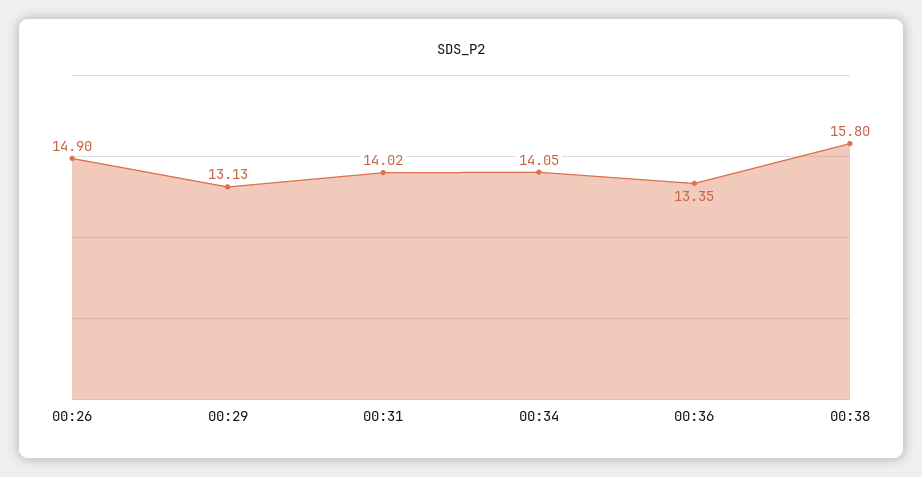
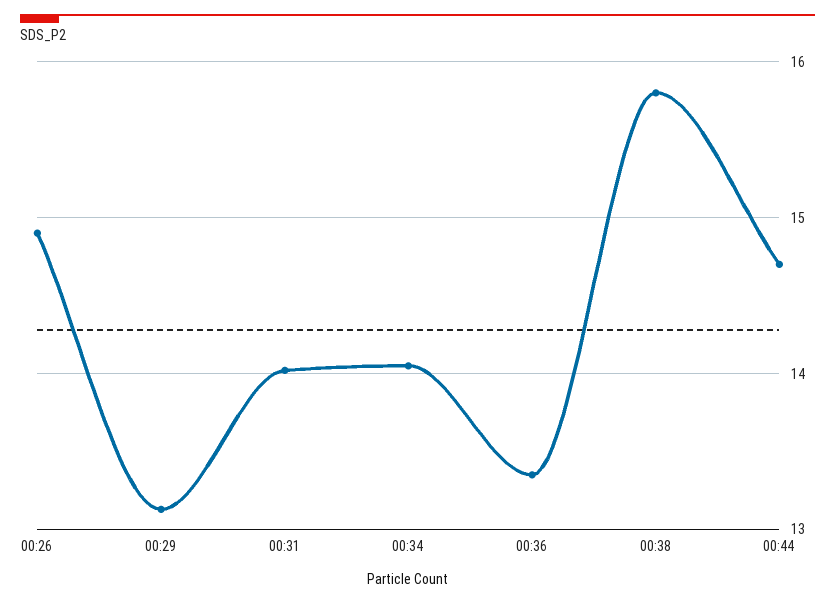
00:44: none -> 14.7

